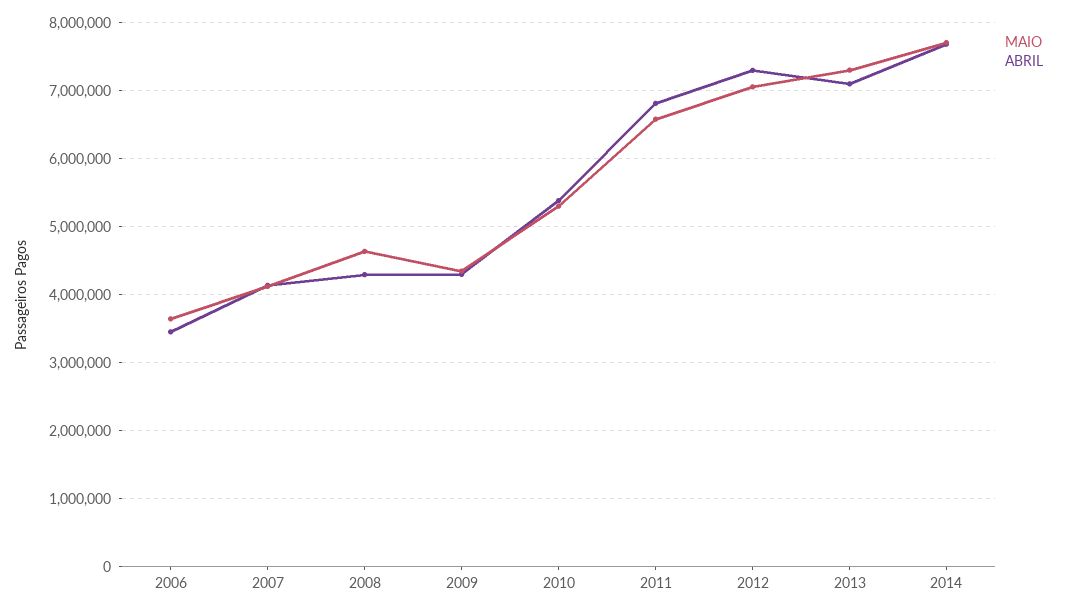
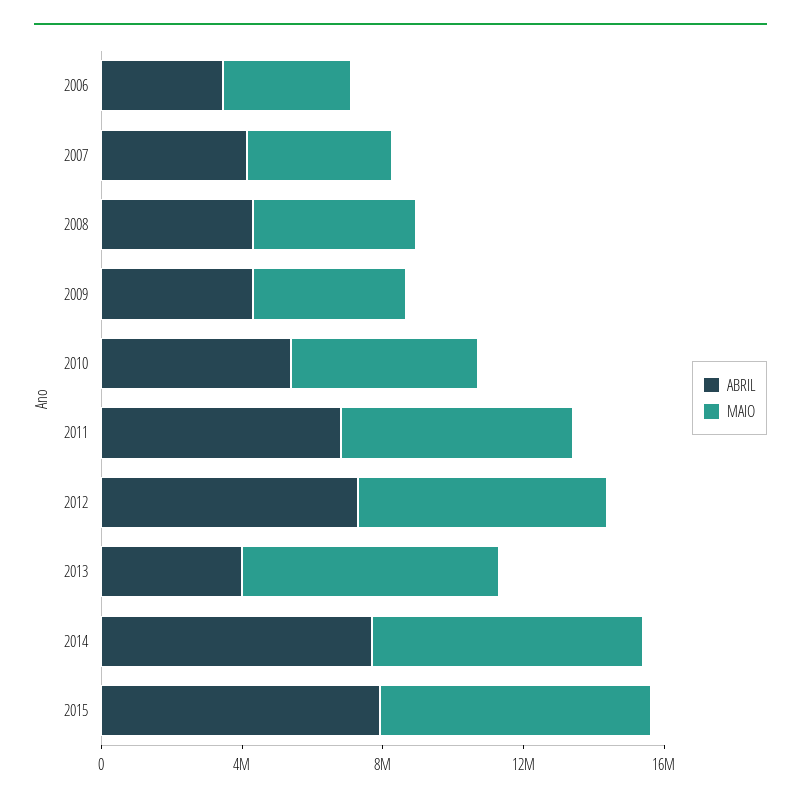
ABRIL, 2013: 7100000 -> 4000000
ABRIL, 2015: none -> 8000000
MAIO, 2015: none -> 8000000

